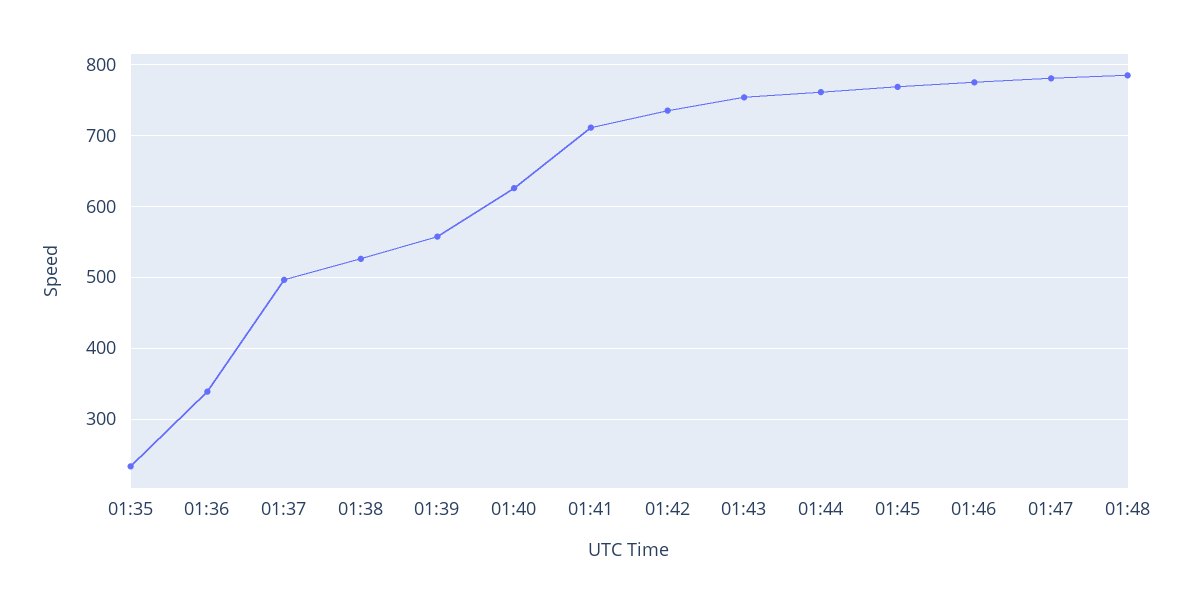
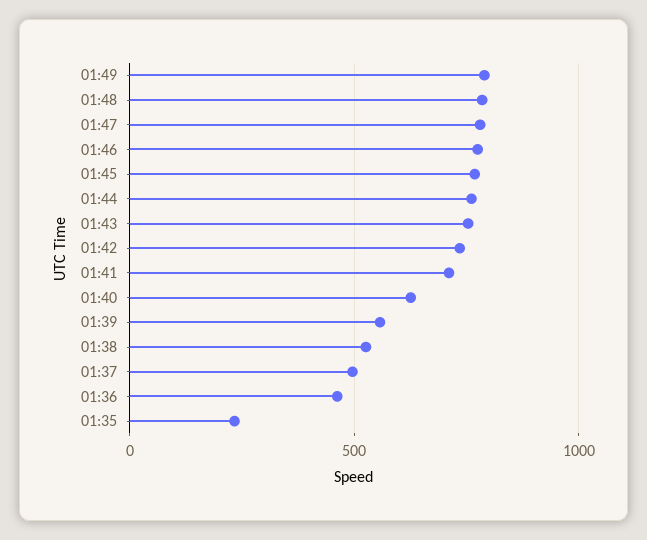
01:36: 340 -> 450
01:49: none -> 800

